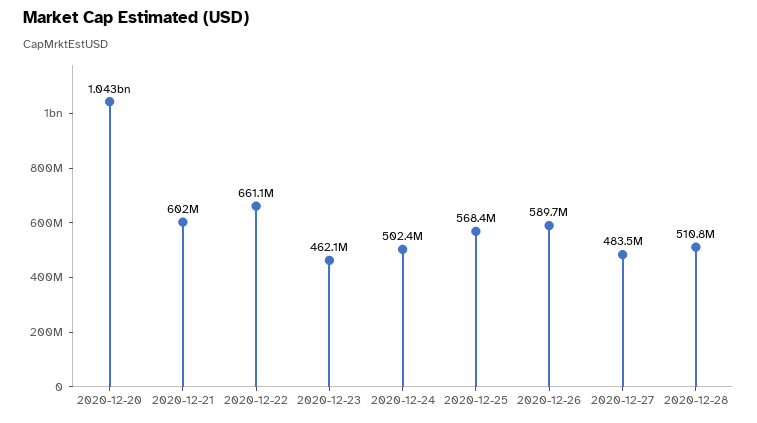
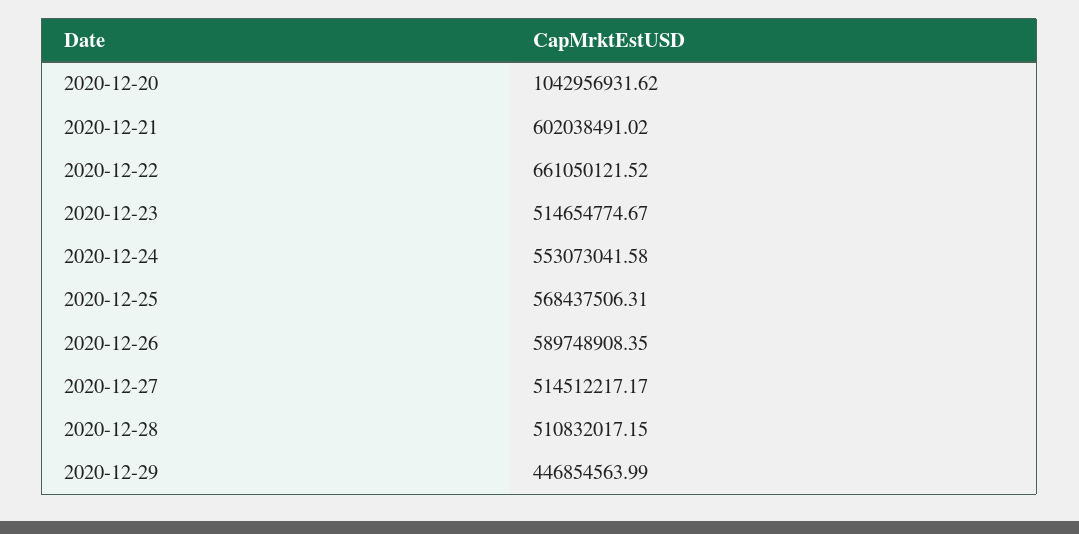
2020-12-23: 462100000 -> 514654774.67
2020-12-24: 502400000 -> 553073041.58
2020-12-27: 483500000 -> 514512217.17
2020-12-29: none -> 446854563.99

